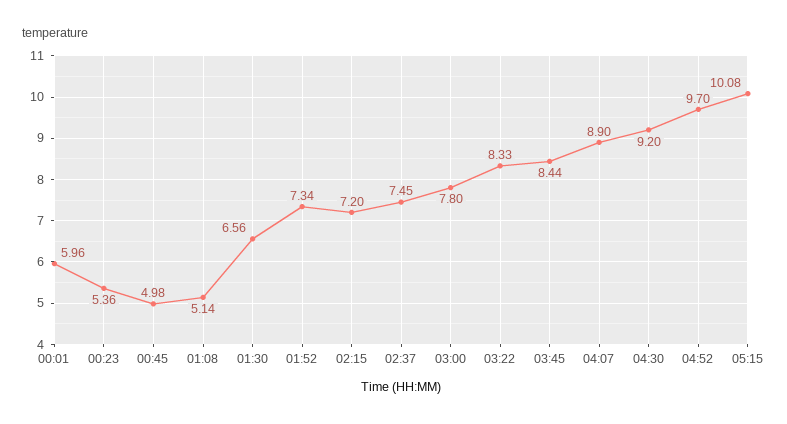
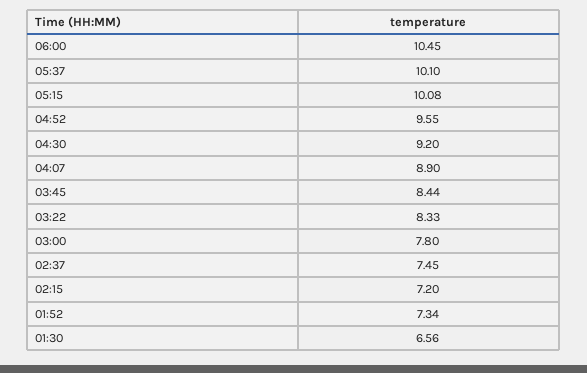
00:01: 5.96 -> none
00:23: 5.36 -> none
00:45: 4.98 -> none
01:08: 5.14 -> none
04:52: 9.7 -> 9.55
06:00: none -> 10.45
05:37: none -> 10.1

